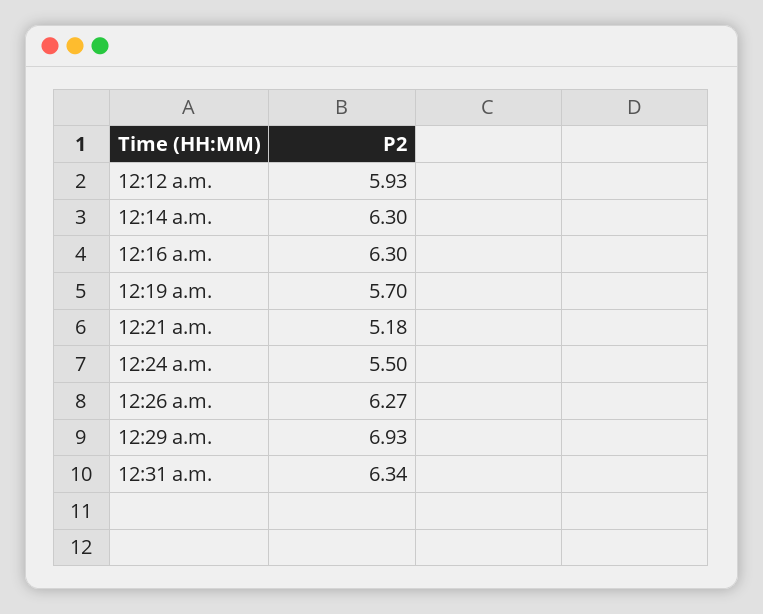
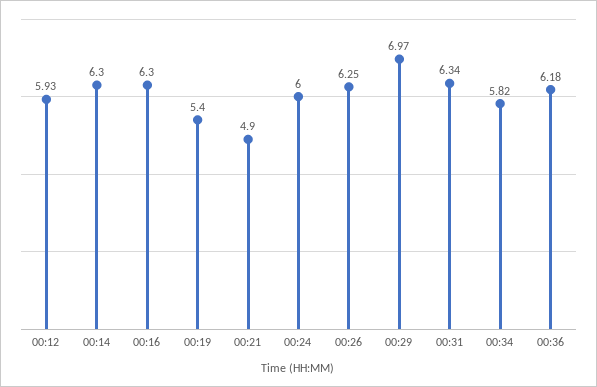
12:19 a.m.: 5.7 -> 5.4
12:21 a.m.: 5.18 -> 4.9
12:24 a.m.: 5.5 -> 6
12:26 a.m.: 6.27 -> 6.25
12:29 a.m.: 6.93 -> 6.97
00:34: none -> 5.82
00:36: none -> 6.18

